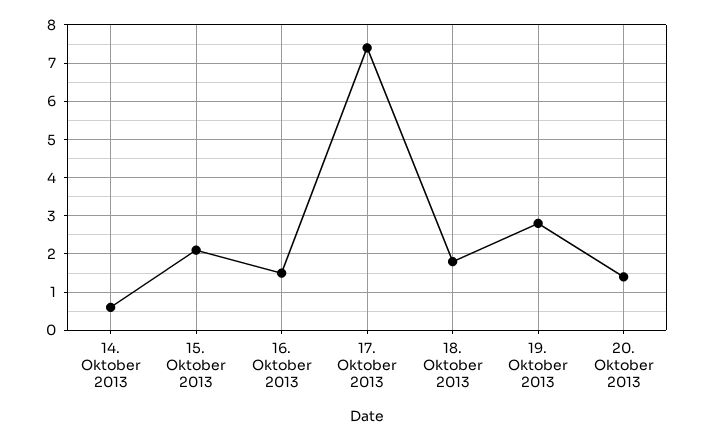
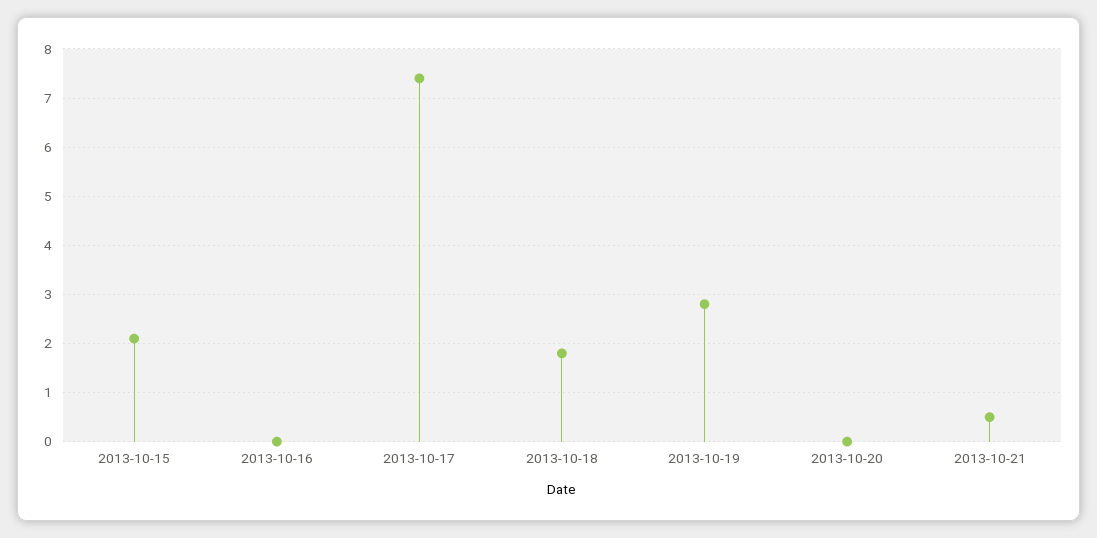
14. Oktober 2013: 0.5 -> none
16. Oktober 2013: 1.5 -> 0
20. Oktober 2013: 1.5 -> 0
2013-10-21: none -> 0.5

